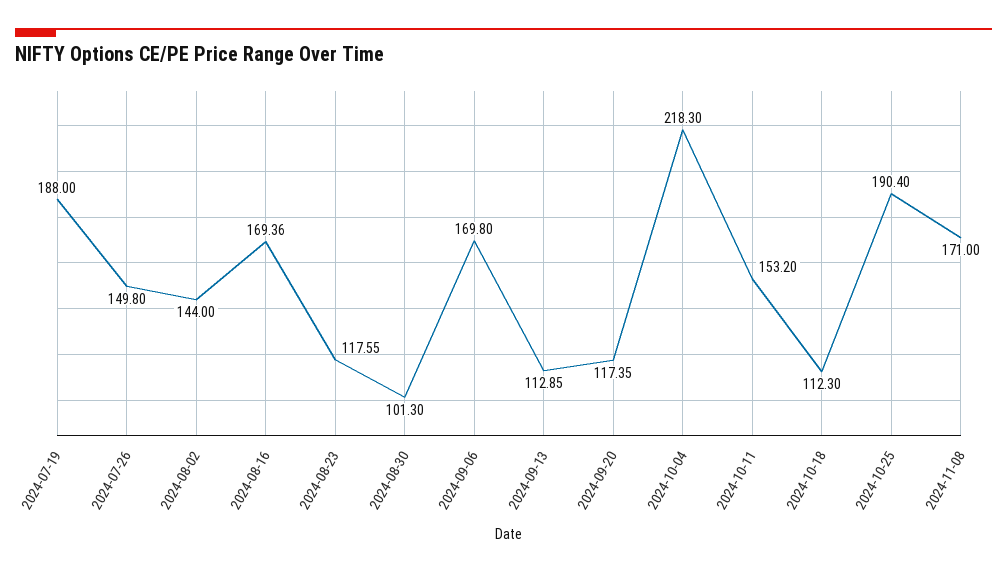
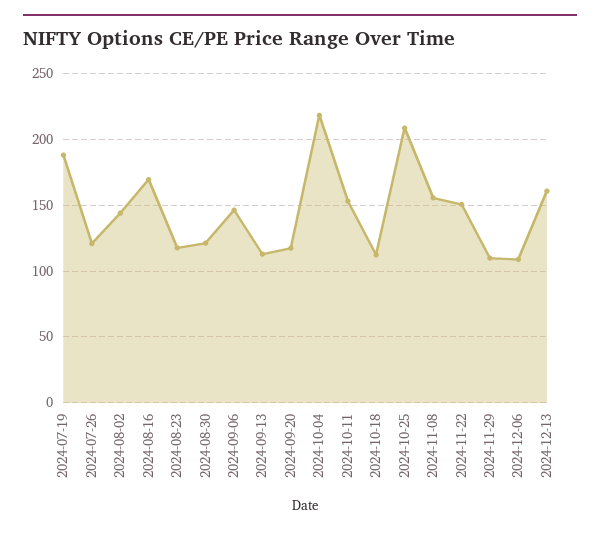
2024-07-26: 149.8 -> 120
2024-08-30: 101.3 -> 120
2024-09-06: 169.8 -> 145
2024-10-25: 190.4 -> 210
2024-11-08: 171 -> 155
2024-11-22: none -> 150
2024-11-29: none -> 110
2024-12-06: none -> 110
2024-12-13: none -> 160

